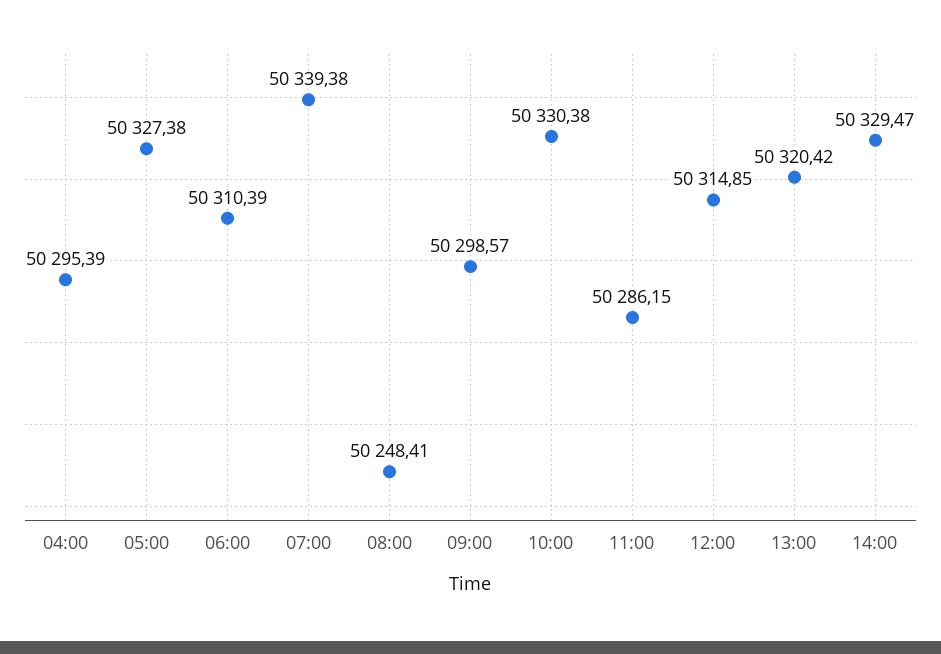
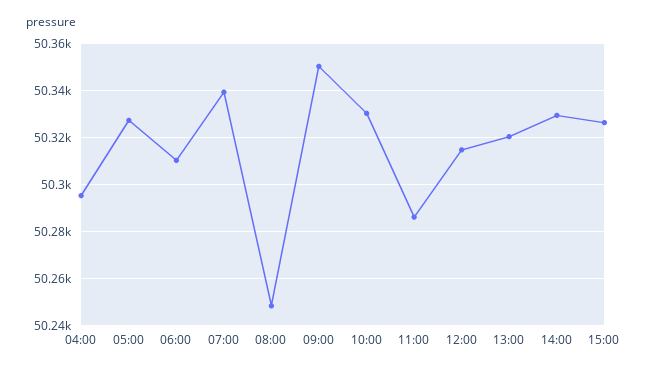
09:00: 50298.57 -> 50350
15:00: none -> 50325

